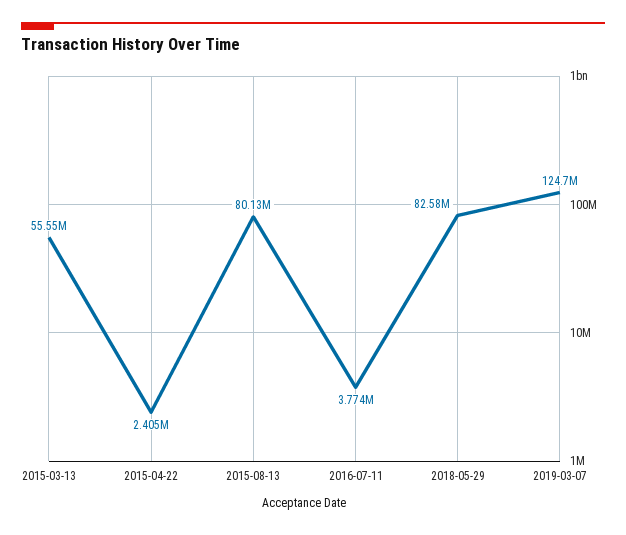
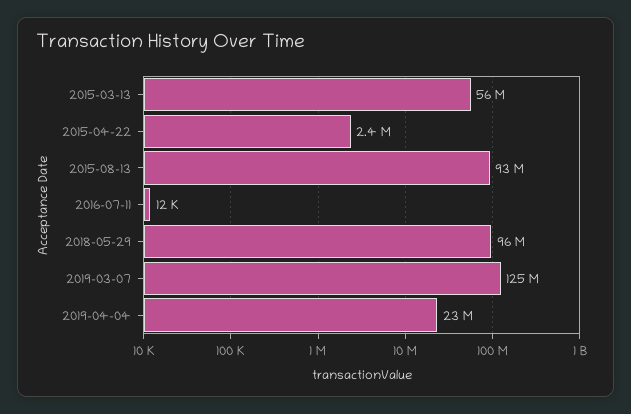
2015-08-13: 80130000 -> 93000000
2016-07-11: 3774000 -> 12000
2018-05-29: 82580000 -> 96000000
2019-04-04: none -> 23000000

